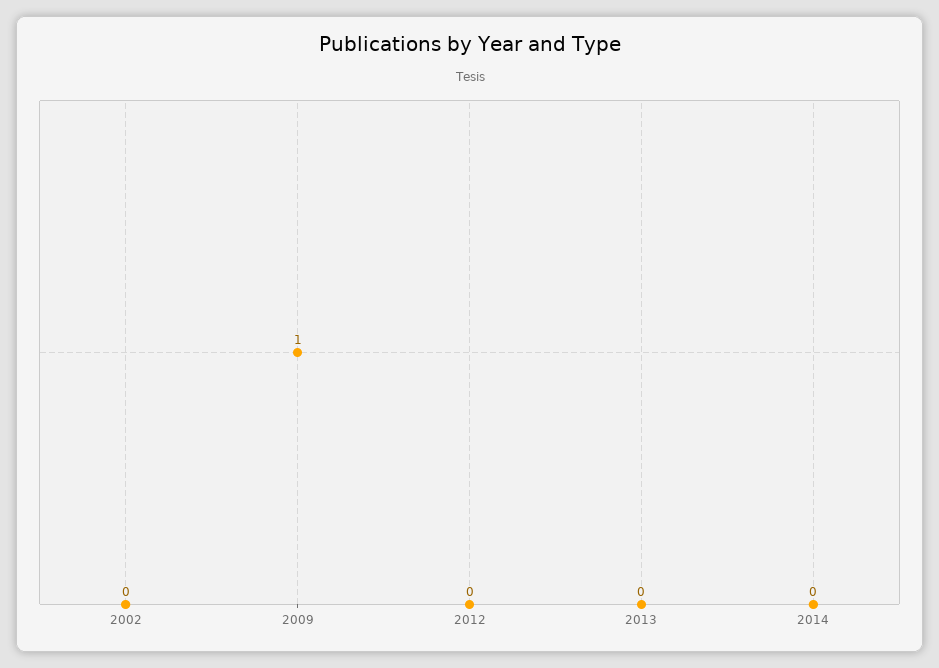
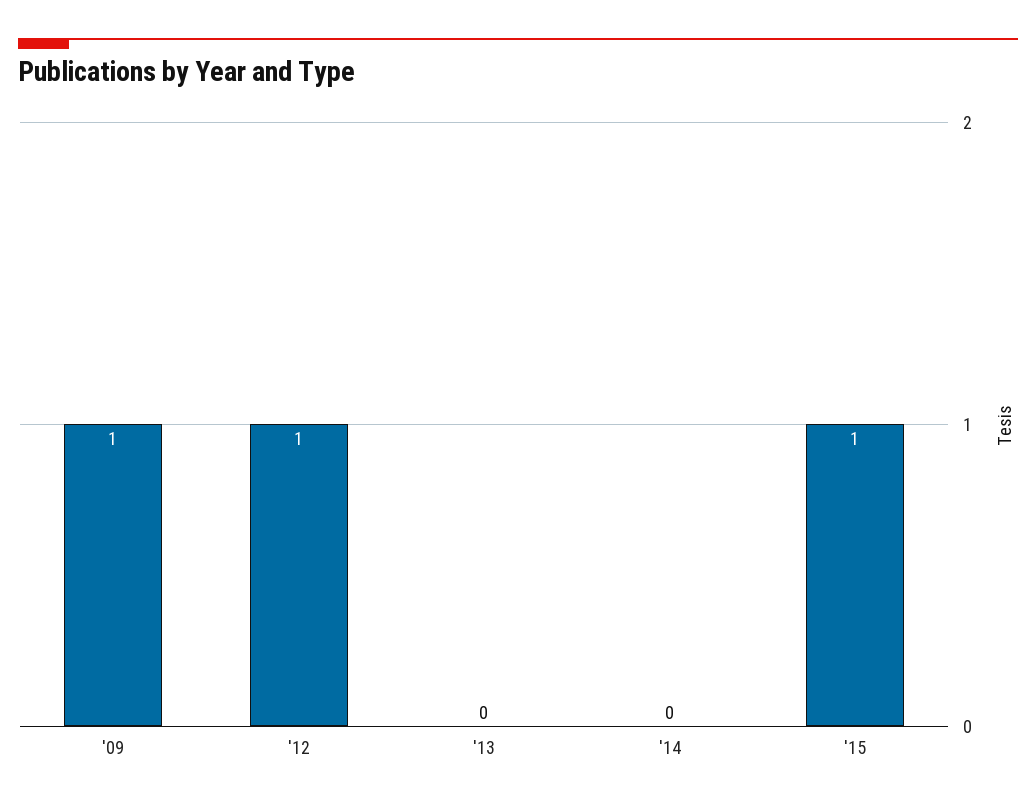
2002: 0 -> none
2012: 0 -> 1
'15: none -> 1

